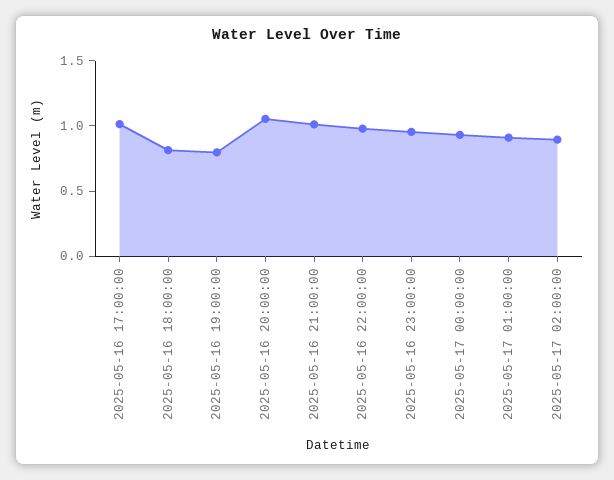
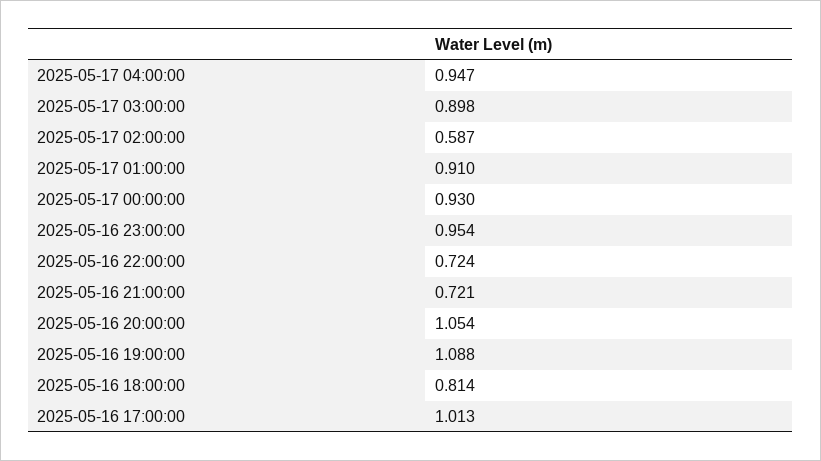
2025-05-16 19:00:00: 0.8 -> 1.088
2025-05-16 21:00:00: 1 -> 0.721
2025-05-16 22:00:00: 1 -> 0.724
2025-05-17 02:00:00: 0.9 -> 0.587
2025-05-17 04:00:00: none -> 0.947
2025-05-17 03:00:00: none -> 0.898

